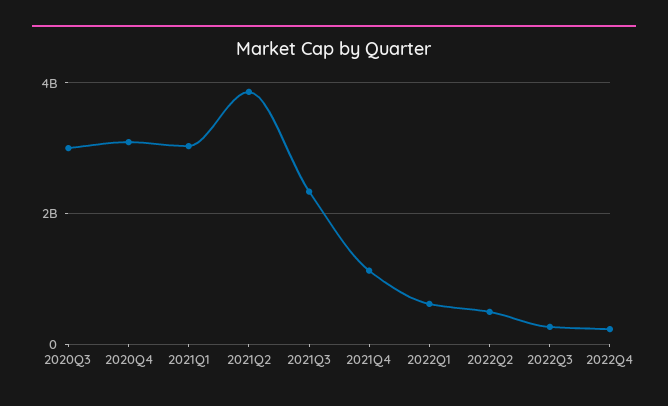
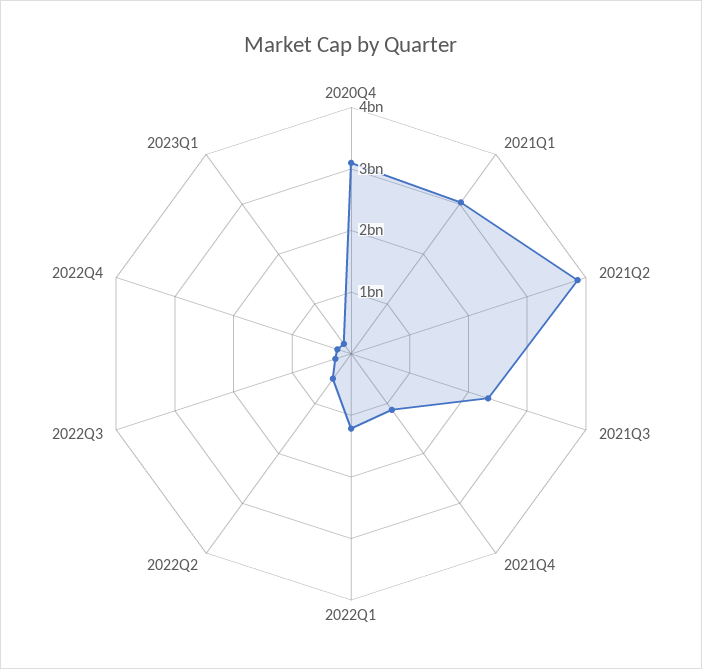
2020Q3: 3000000000 -> none
2022Q1: 600000000 -> 1200000000
2023Q1: none -> 200000000

